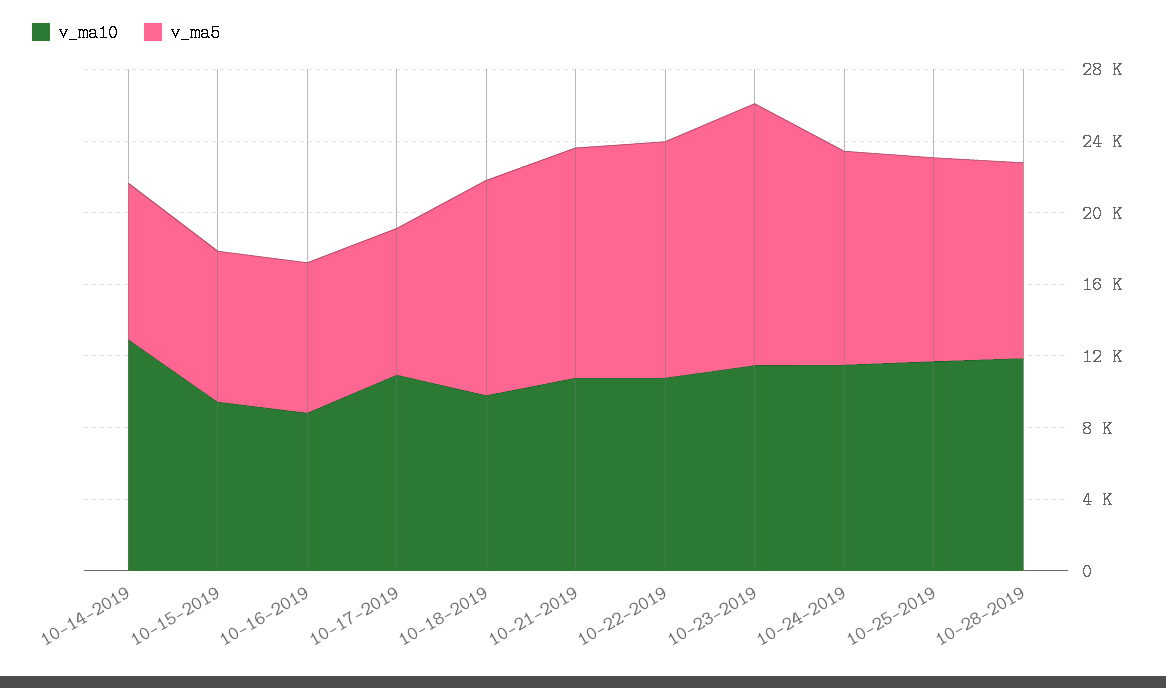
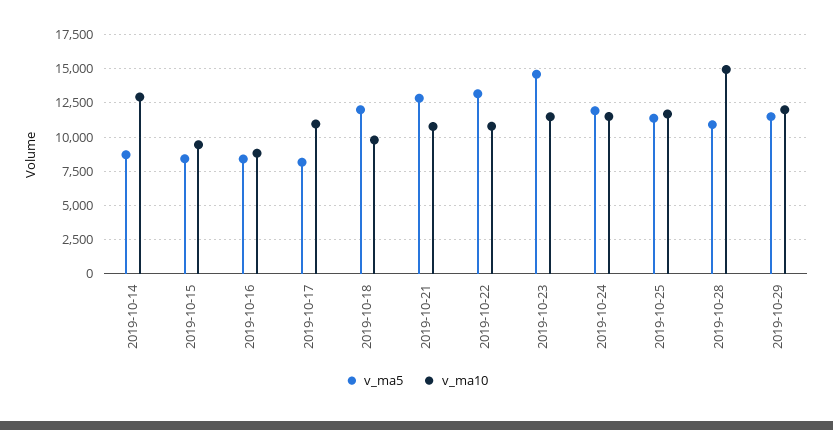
v_ma10, 10-28-2019: 12000 -> 15000
v_ma5, 2019-10-29: none -> 11500
v_ma10, 2019-10-29: none -> 12000

